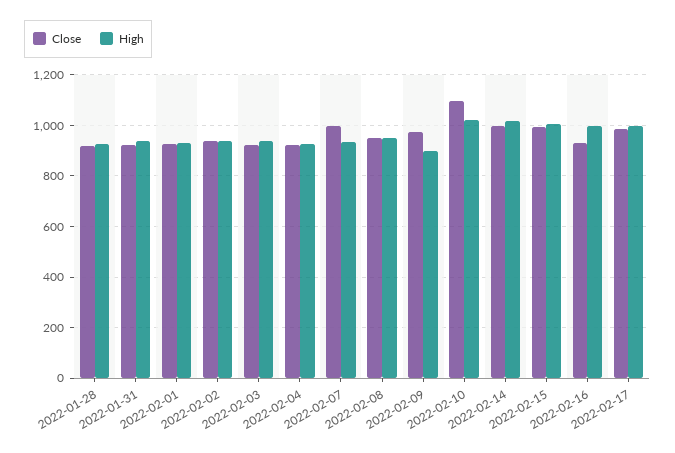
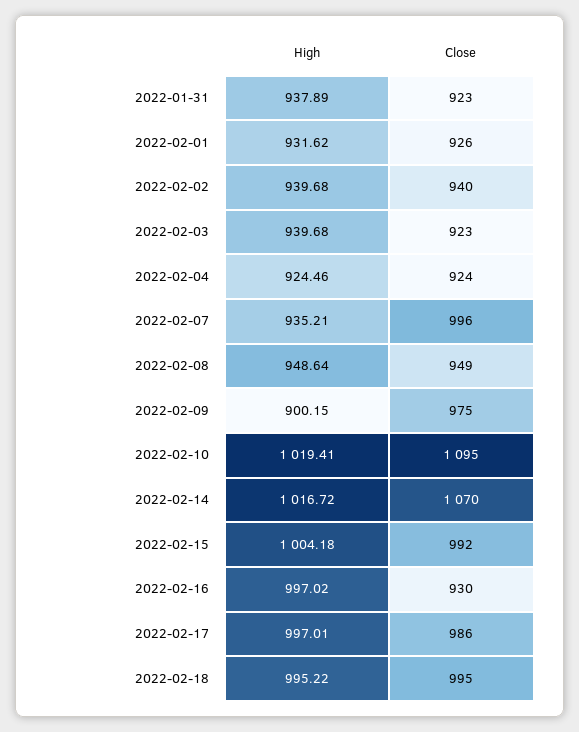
Close, 2022-01-28: 925 -> none
High, 2022-01-28: 925 -> none
Close, 2022-02-14: 1000 -> 1070
High, 2022-02-18: none -> 995.22
Close, 2022-02-18: none -> 995

